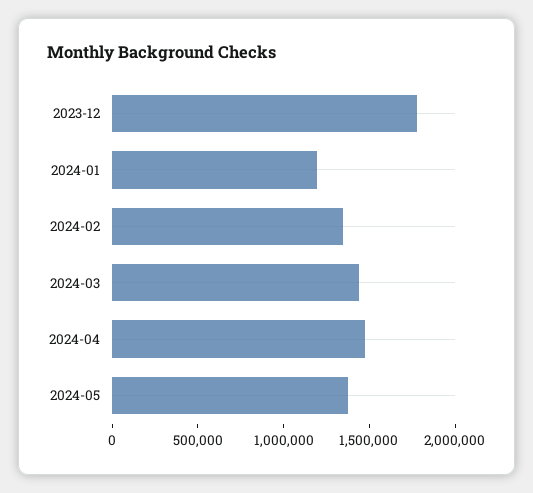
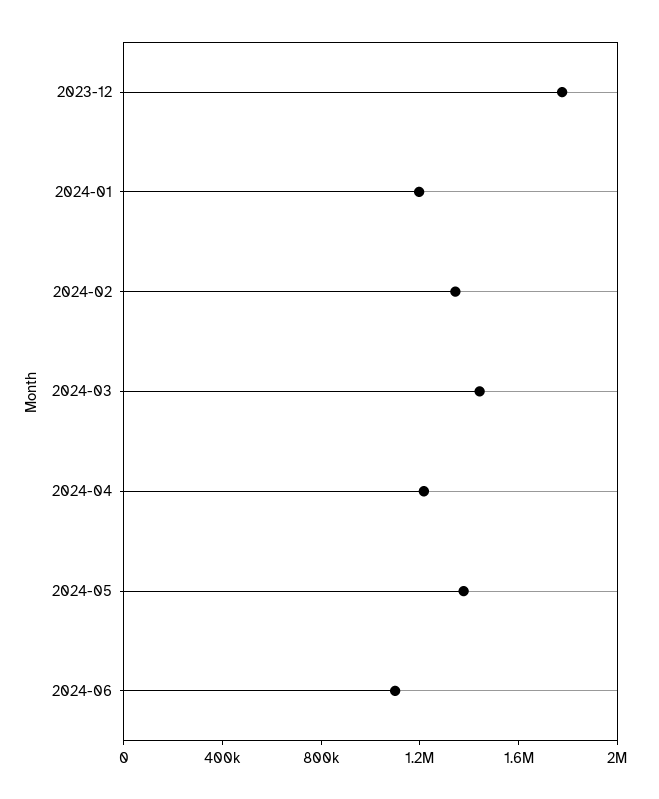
2024-04: 1500000 -> 1200000
2024-06: none -> 1100000

